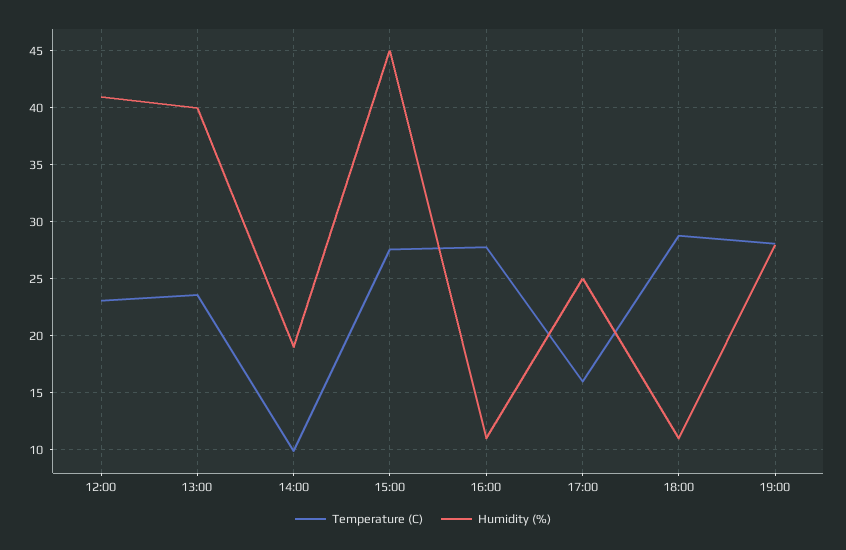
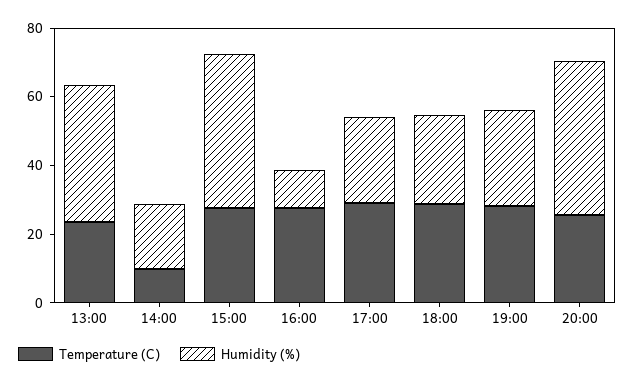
Temperature (C), 12:00: 23 -> none
Humidity (%), 12:00: 41 -> none
Temperature (C), 17:00: 16 -> 30
Humidity (%), 18:00: 11 -> 25
Temperature (C), 20:00: none -> 25
Humidity (%), 20:00: none -> 45

